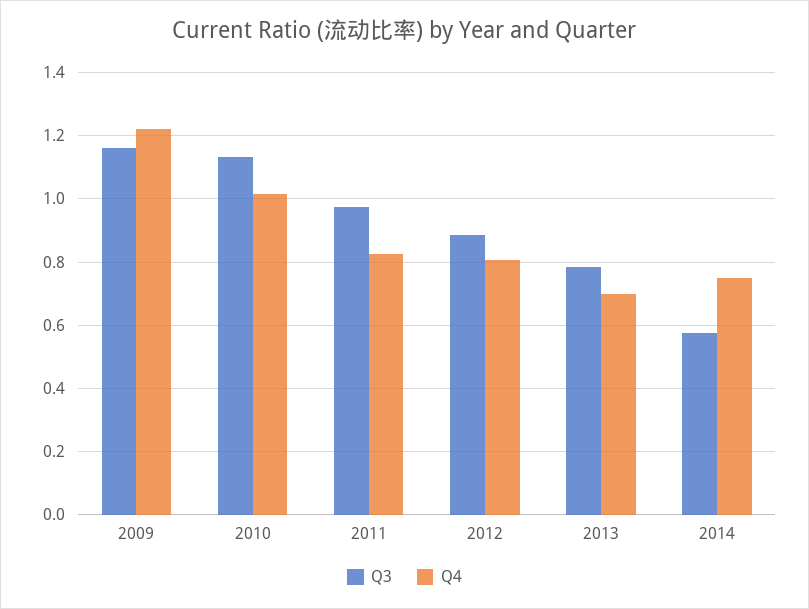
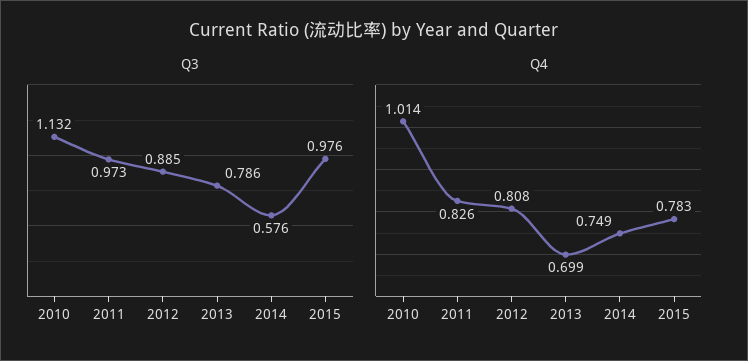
Q3, 2009: 1.16 -> none
Q4, 2009: 1.22 -> none
Q3, 2015: none -> 0.976
Q4, 2015: none -> 0.783

